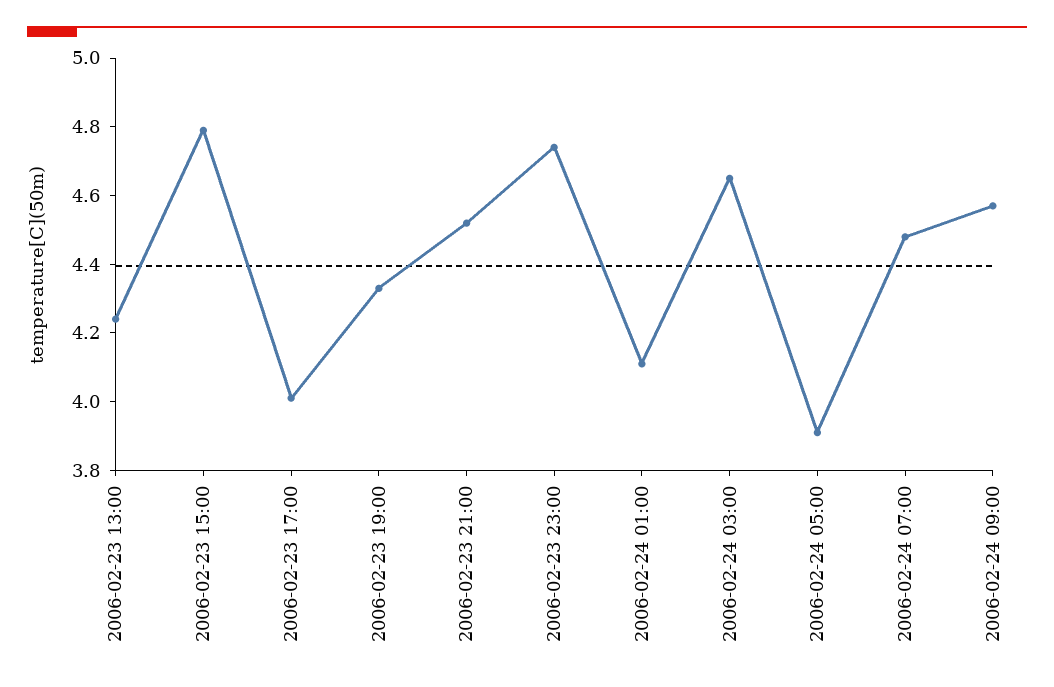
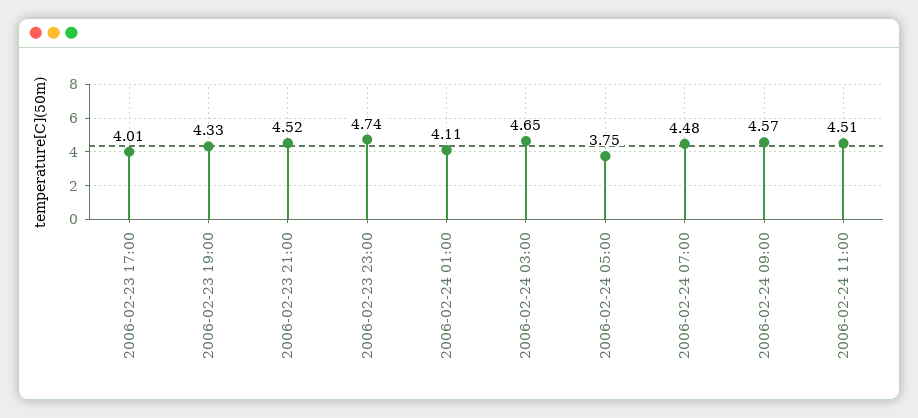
2006-02-23 13:00: 4.25 -> none
2006-02-23 15:00: 4.8 -> none
2006-02-24 05:00: 3.9 -> 3.75
2006-02-24 11:00: none -> 4.51

